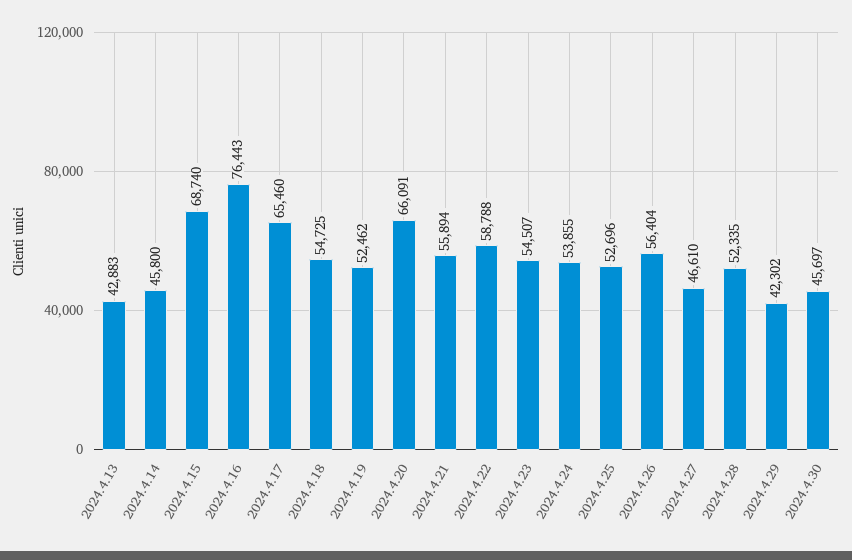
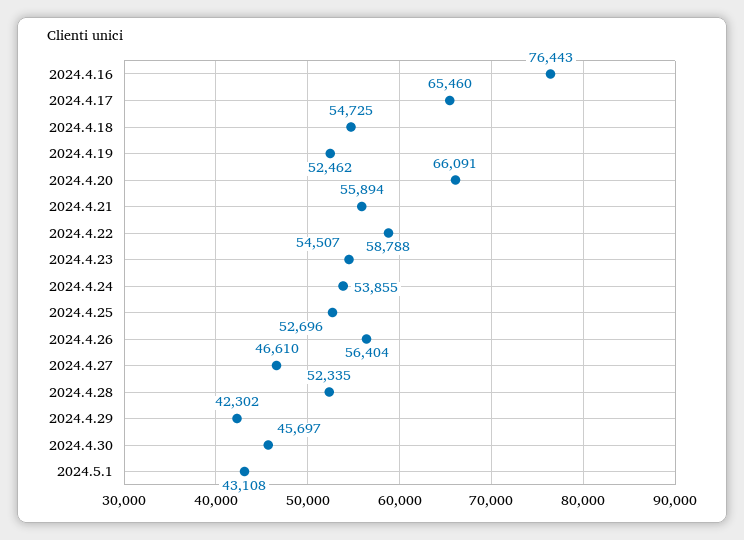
2024.4.13: 42883 -> none
2024.4.14: 45800 -> none
2024.4.15: 68740 -> none
2024.5.1: none -> 43108

